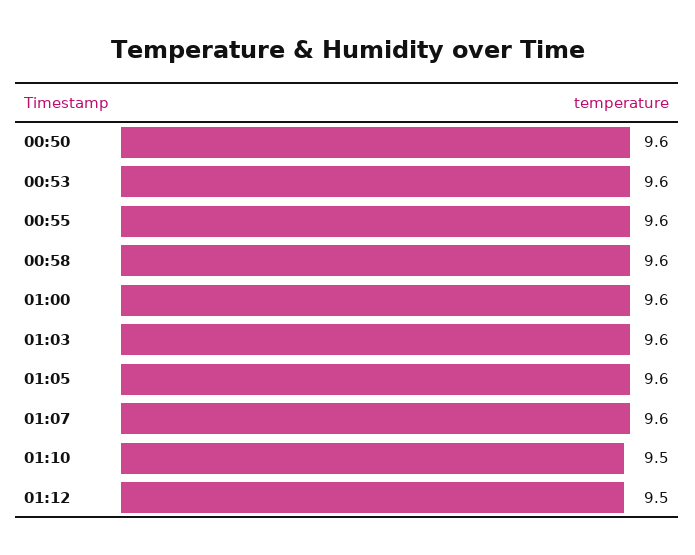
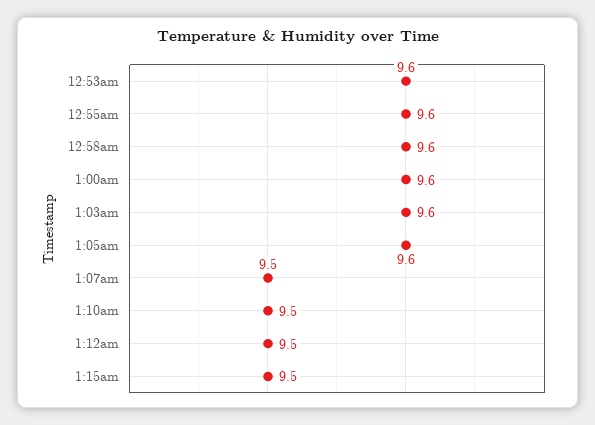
00:50: 9.6 -> none
01:07: 9.6 -> 9.5
1:15am: none -> 9.5

